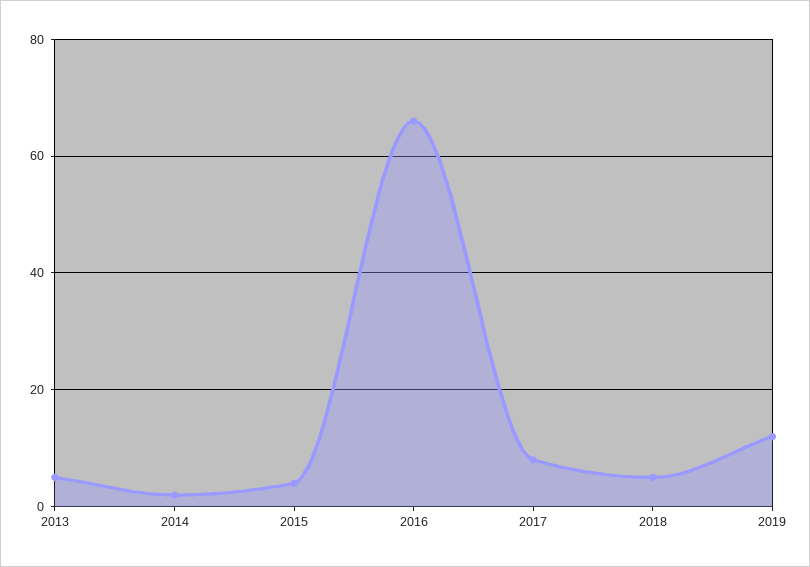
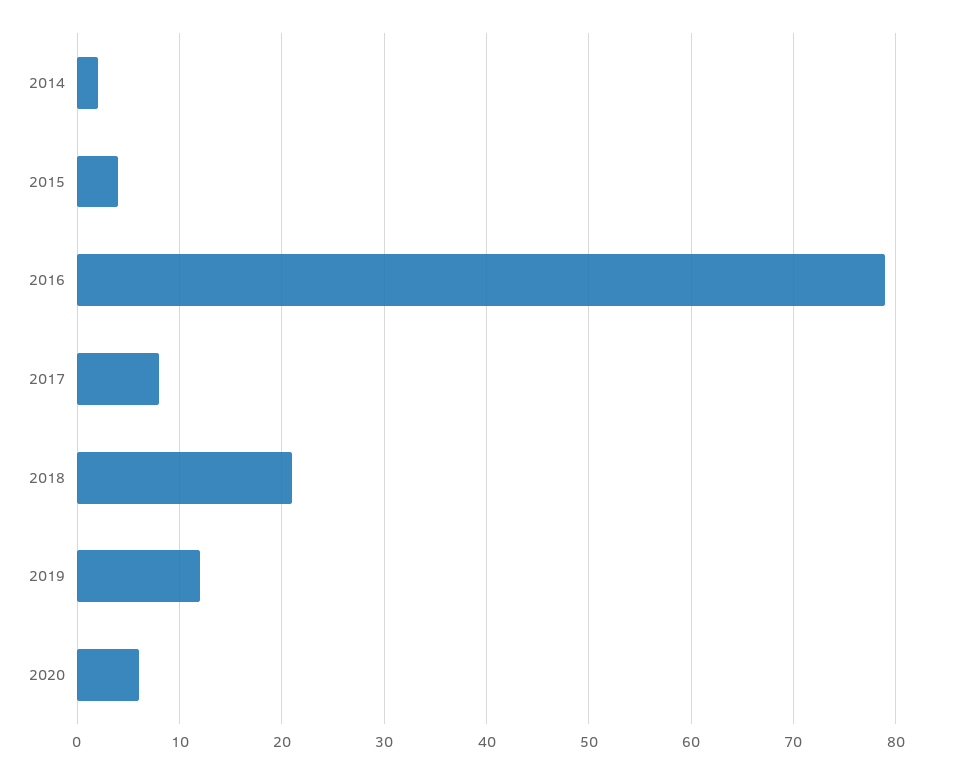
2013: 5 -> none
2016: 65 -> 79
2018: 5 -> 21
2020: none -> 6

